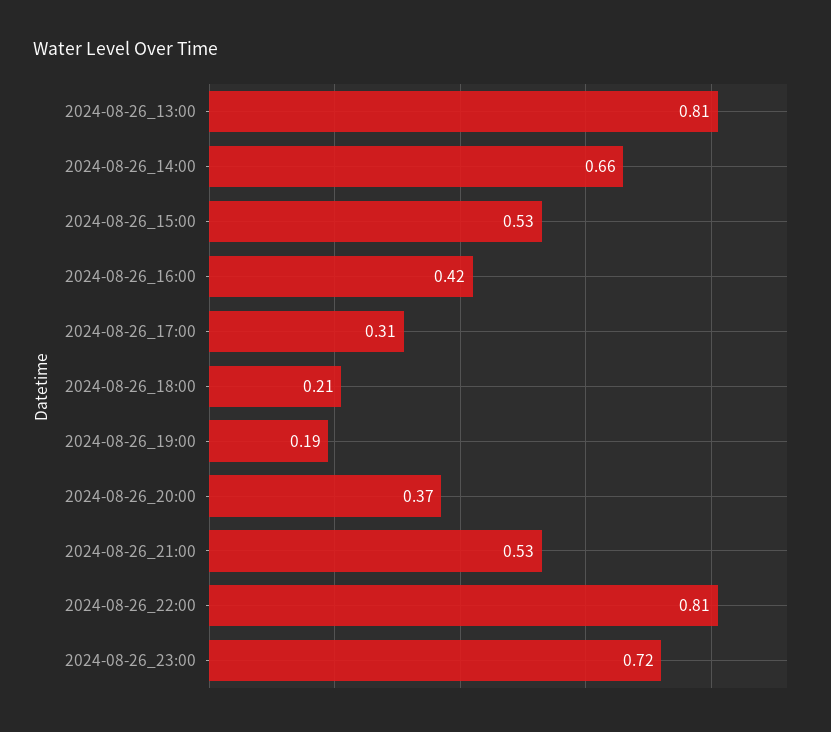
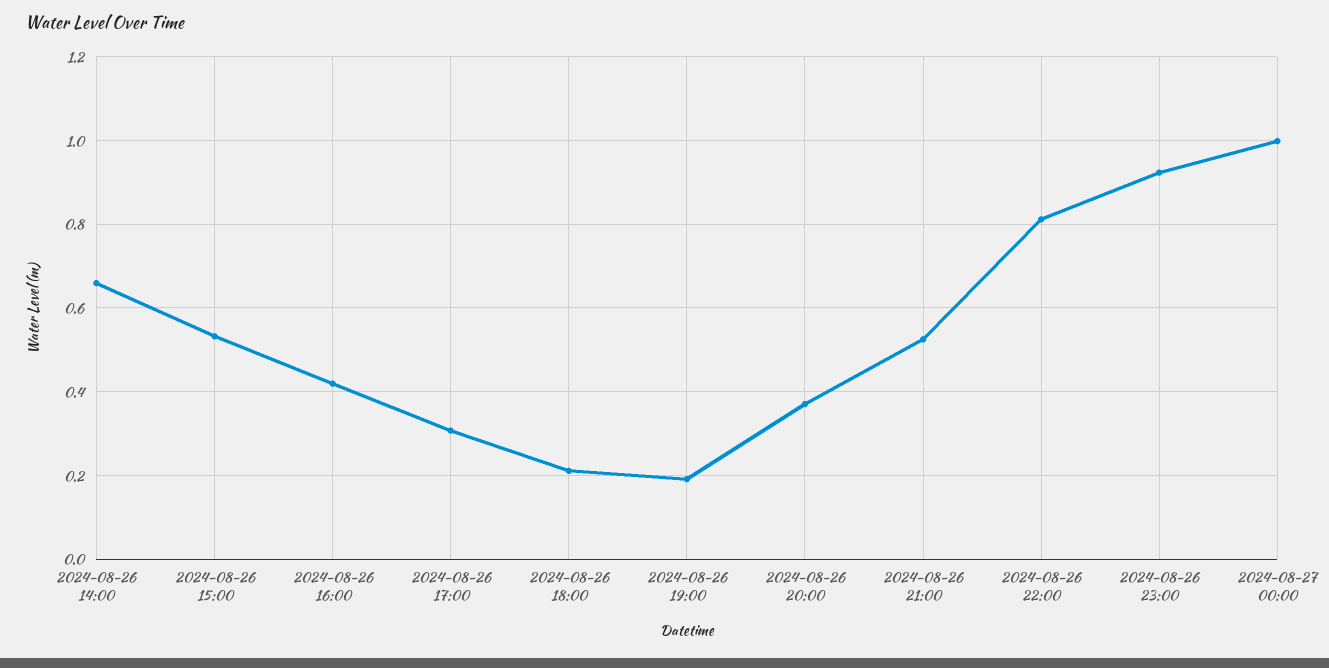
2024-08-26_13:00: 0.81 -> none
2024-08-26_23:00: 0.72 -> 0.92
2024-08-27 00:00: none -> 1

